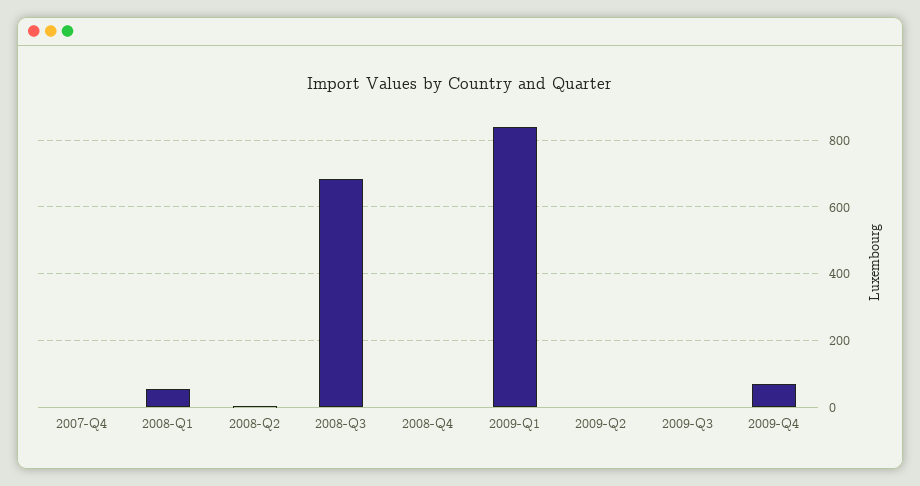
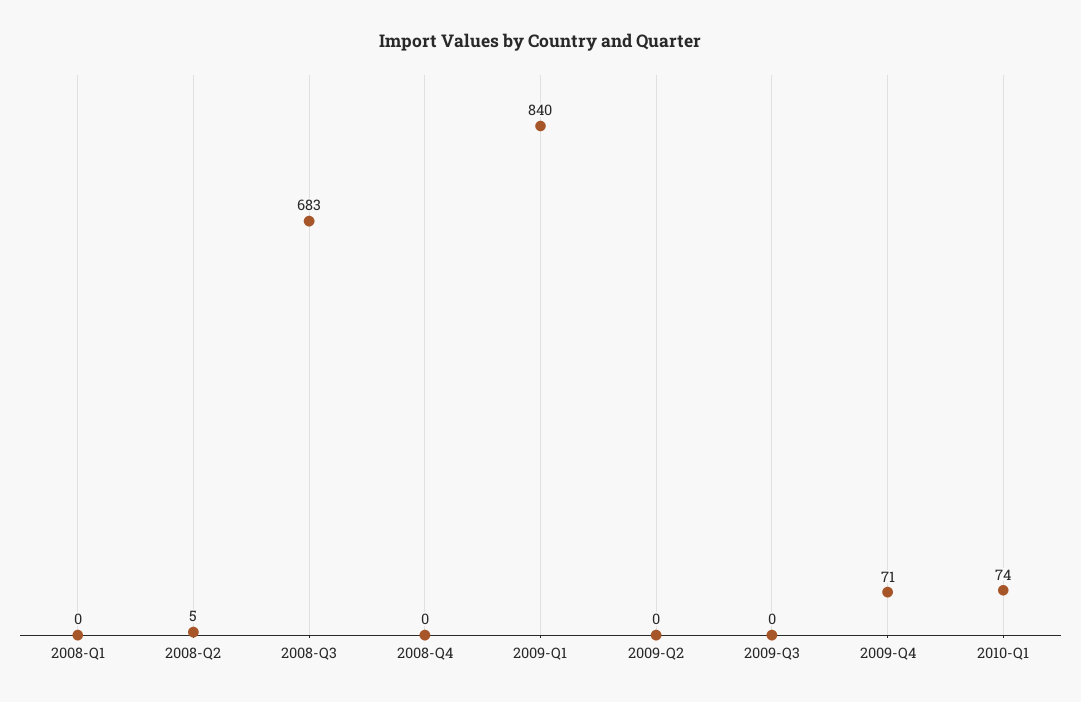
2007-Q4: 0 -> none
2008-Q1: 60 -> 0
2010-Q1: none -> 74

